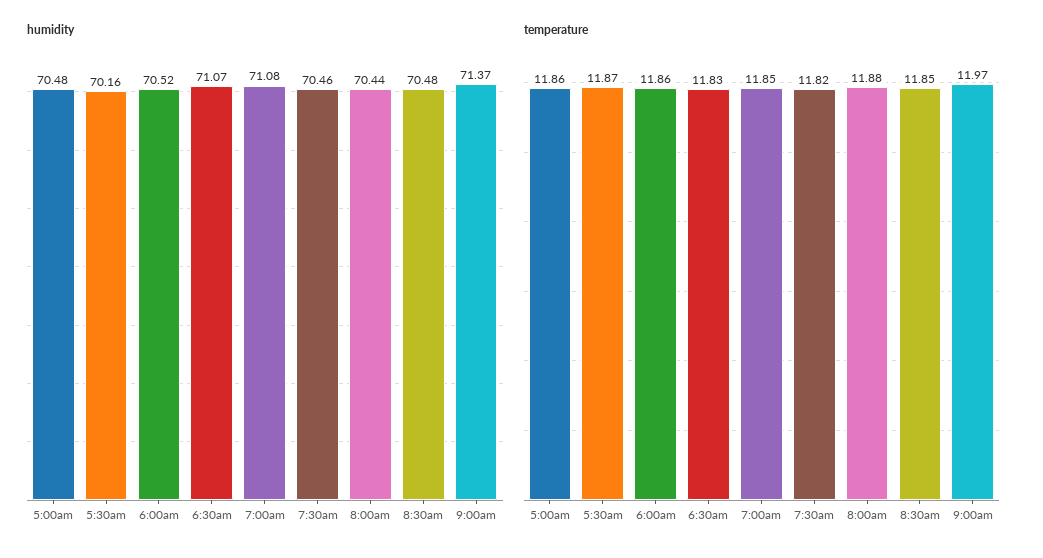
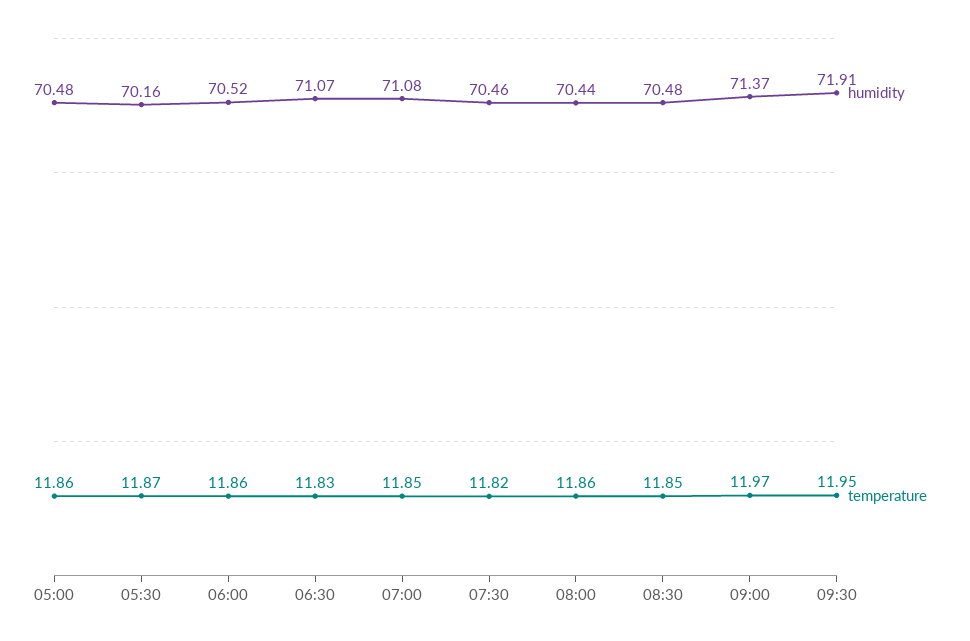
temperature, 8:00am: 11.88 -> 11.86
humidity, 09:30: none -> 71.91
temperature, 09:30: none -> 11.95

